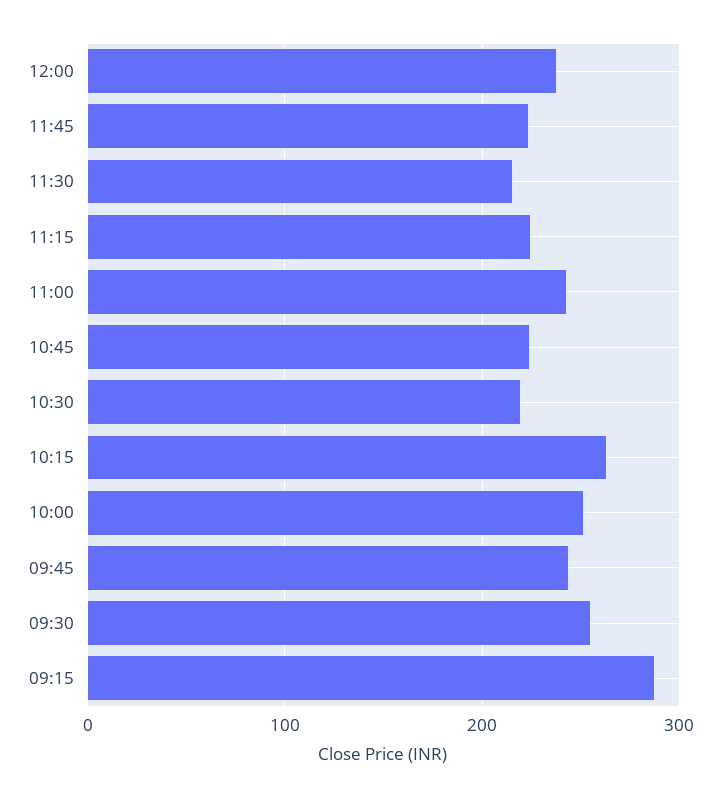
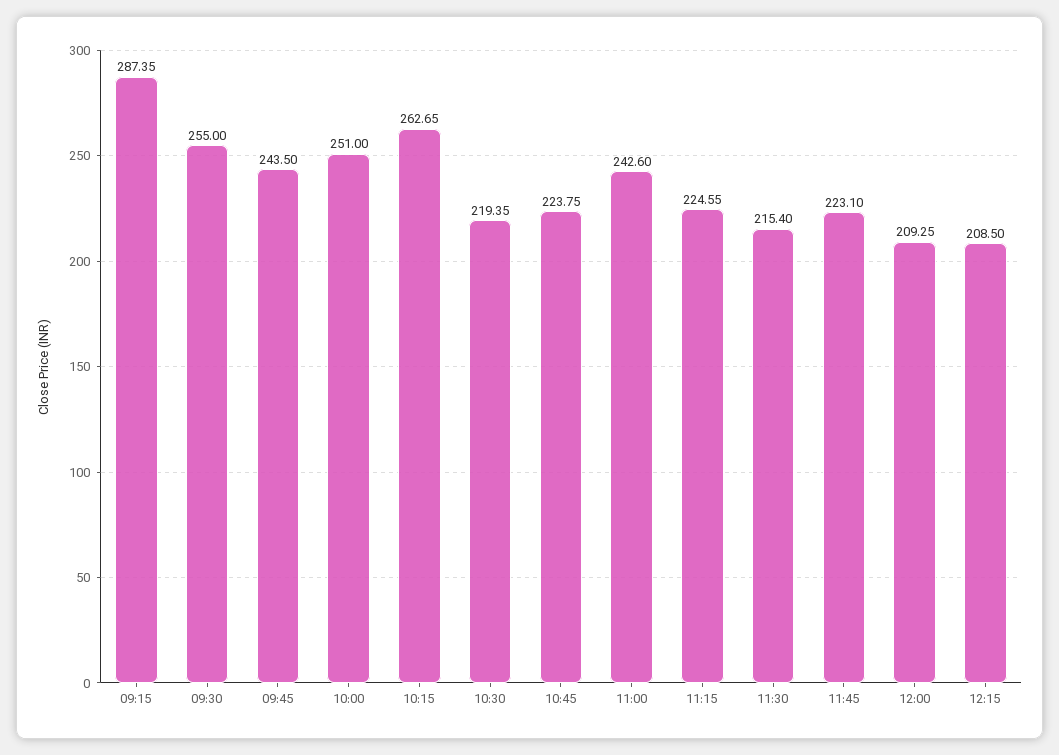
12:00: 240 -> 209.25
12:15: none -> 208.5

